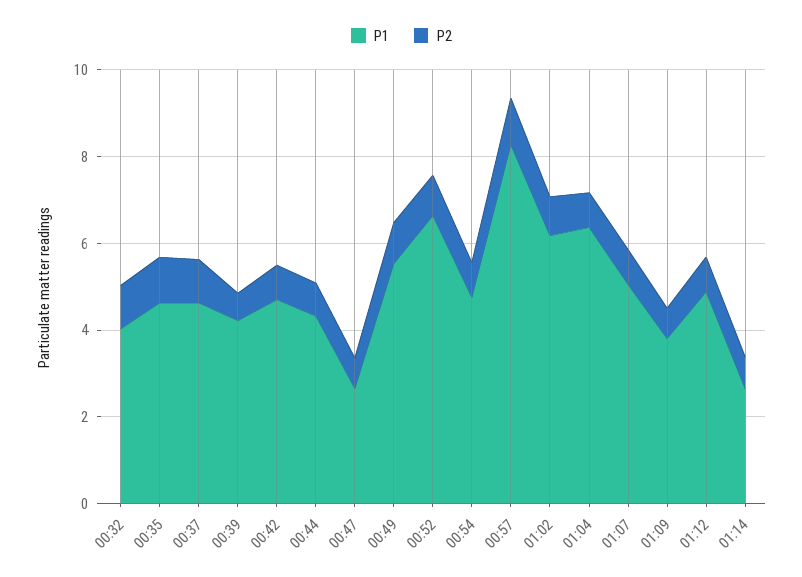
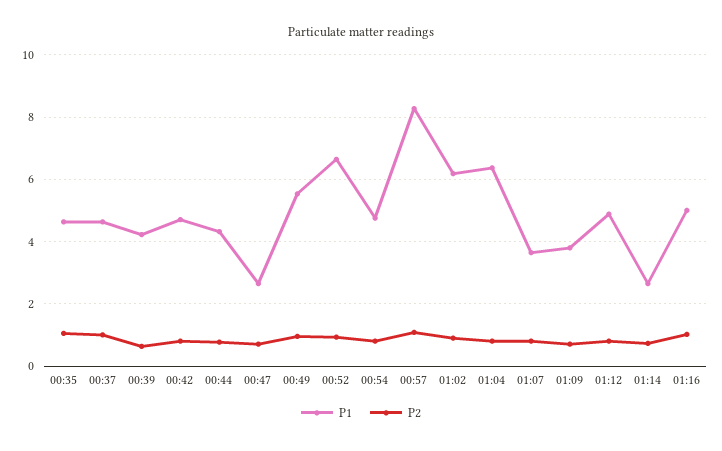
P1, 00:32: 4 -> none
P2, 00:32: 1 -> none
P1, 01:07: 5 -> 3.6
P1, 01:16: none -> 5
P2, 01:16: none -> 1

